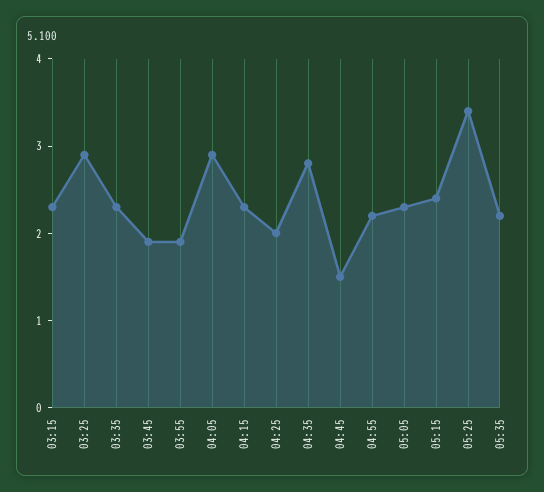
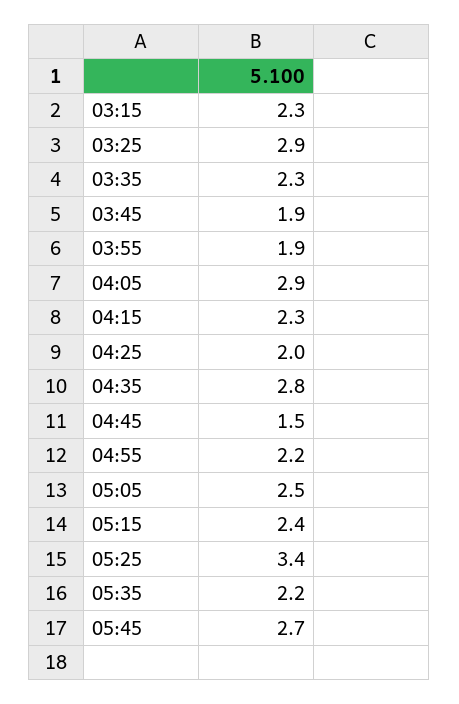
05:05: 2.3 -> 2.5
05:45: none -> 2.7

